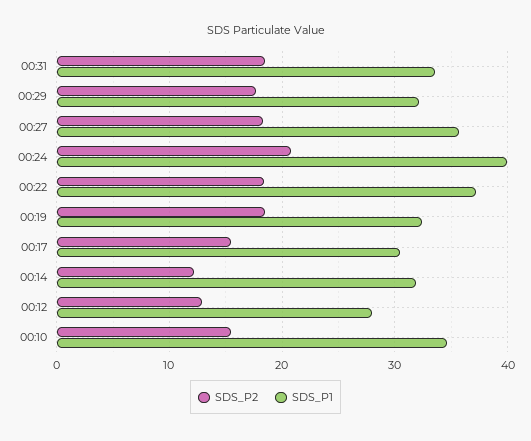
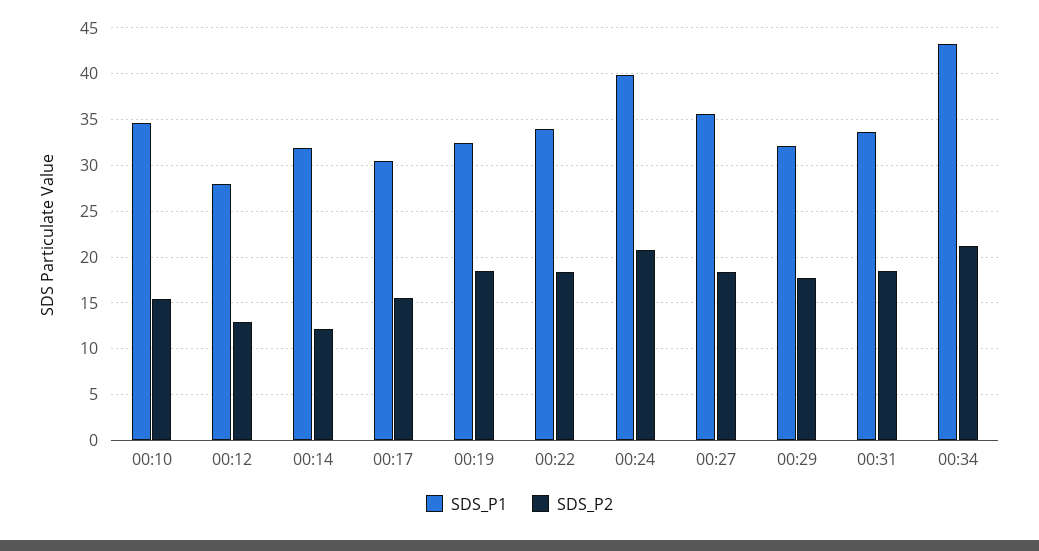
SDS_P1, 00:22: 37 -> 34
SDS_P1, 00:34: none -> 43
SDS_P2, 00:34: none -> 21

